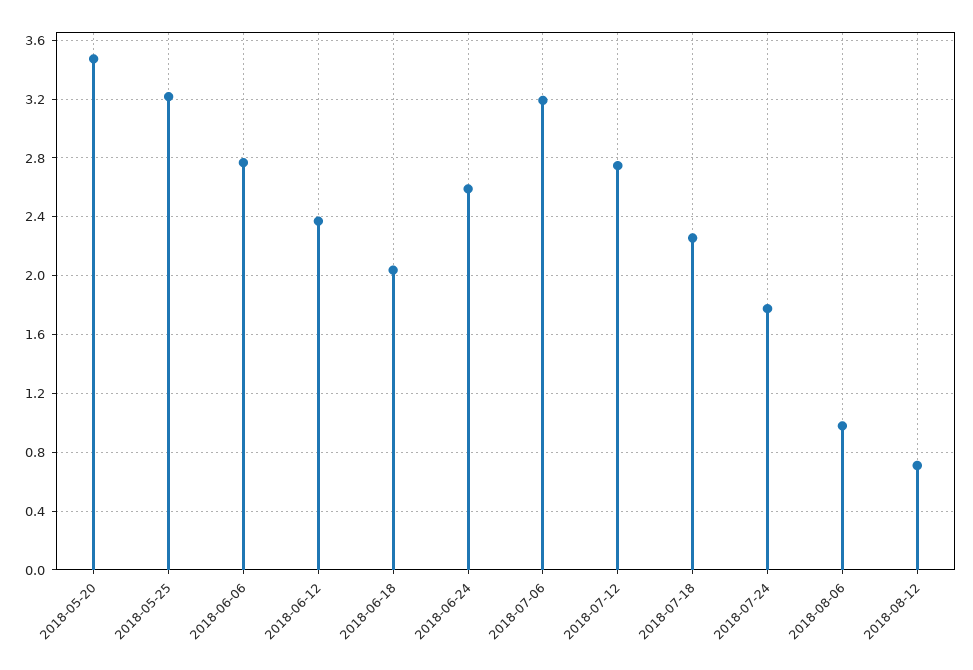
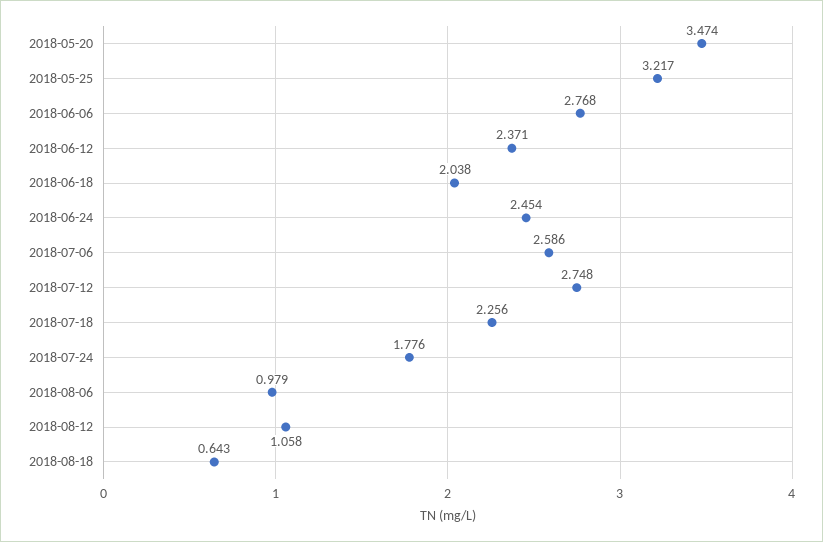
2018-06-24: 2.6 -> 2.454
2018-07-06: 3.2 -> 2.586
2018-08-12: 0.7 -> 1.058
2018-08-18: none -> 0.643

